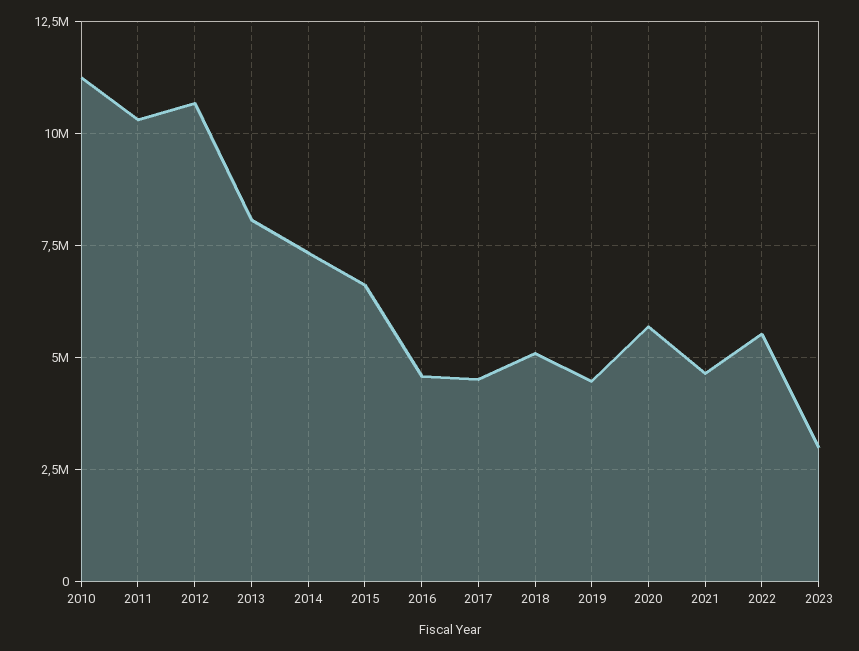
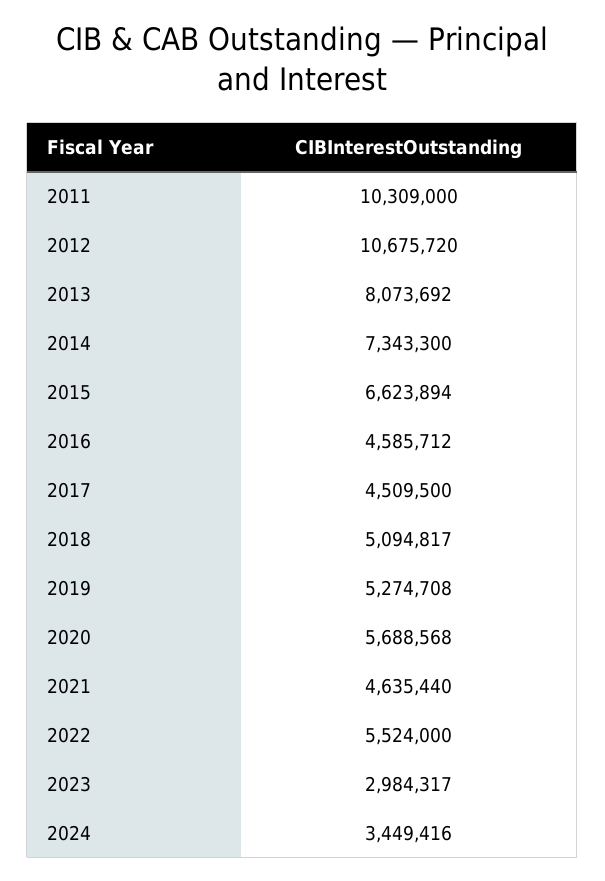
2010: 11250000 -> none
2019: 4500000 -> 5274708
2024: none -> 3449416

